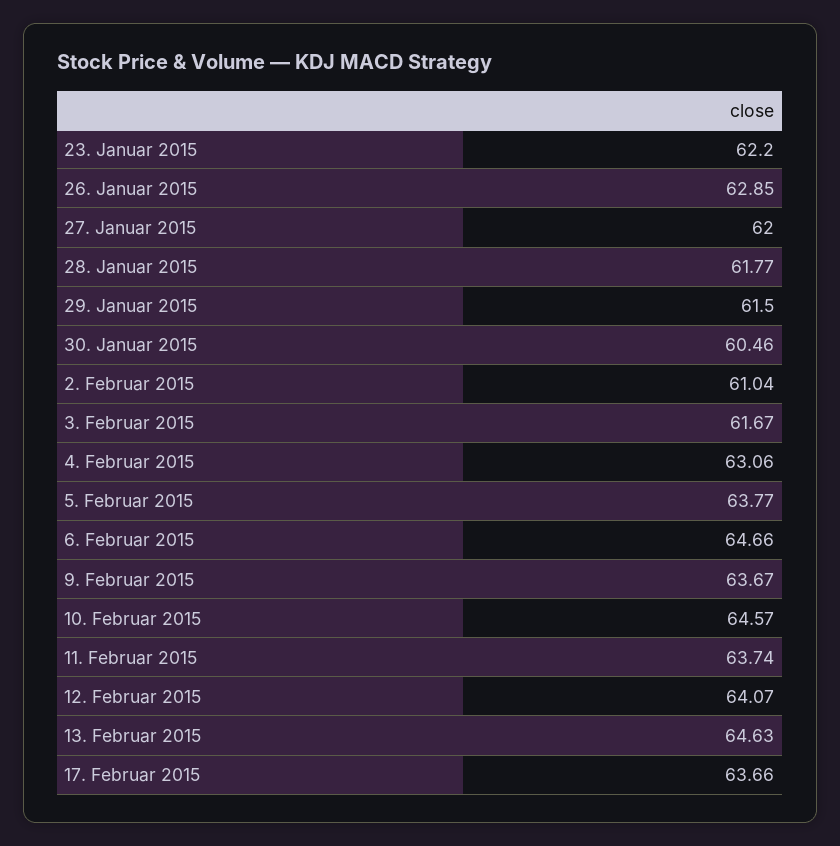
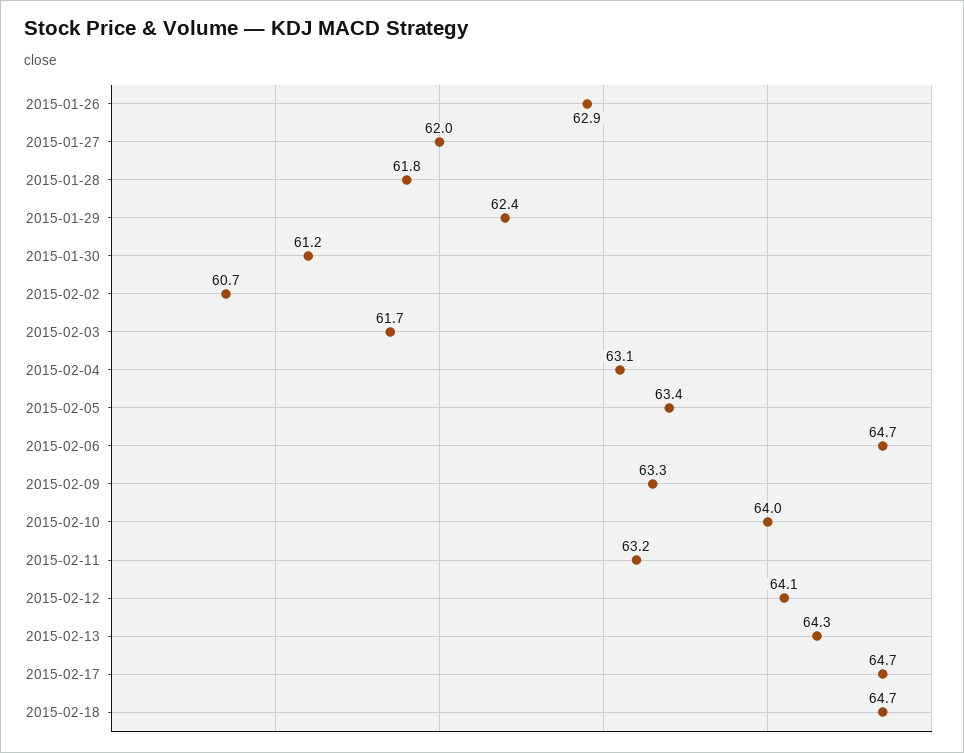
23. Januar 2015: 62.2 -> none
29. Januar 2015: 61.5 -> 62.4
30. Januar 2015: 60.46 -> 61.2
2. Februar 2015: 61.04 -> 60.7
5. Februar 2015: 63.77 -> 63.4
9. Februar 2015: 63.67 -> 63.3
10. Februar 2015: 64.57 -> 64
11. Februar 2015: 63.74 -> 63.2
13. Februar 2015: 64.63 -> 64.3
17. Februar 2015: 63.66 -> 64.7
2015-02-18: none -> 64.7

